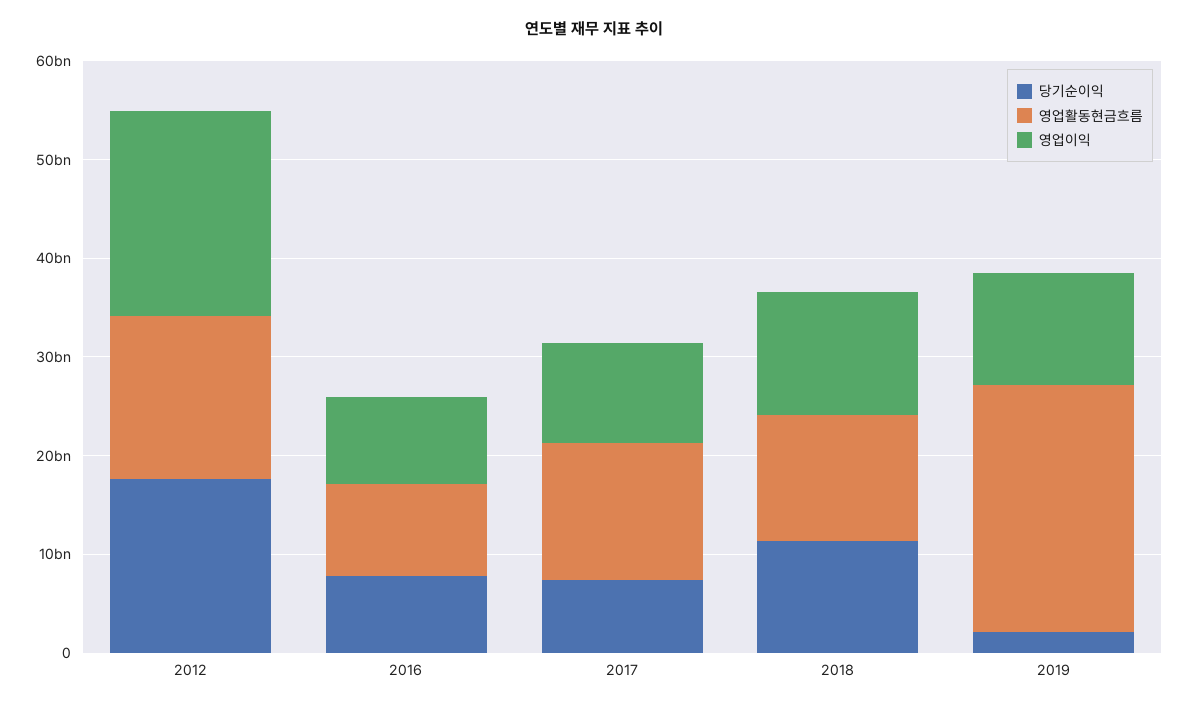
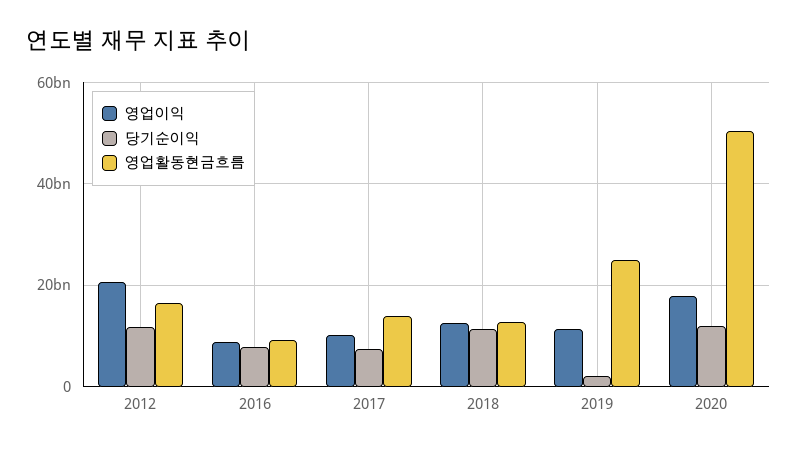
당기순이익, 2012: 18000000000 -> 12000000000
영업이익, 2020: none -> 18000000000
당기순이익, 2020: none -> 12000000000
영업활동현금흐름, 2020: none -> 50000000000

